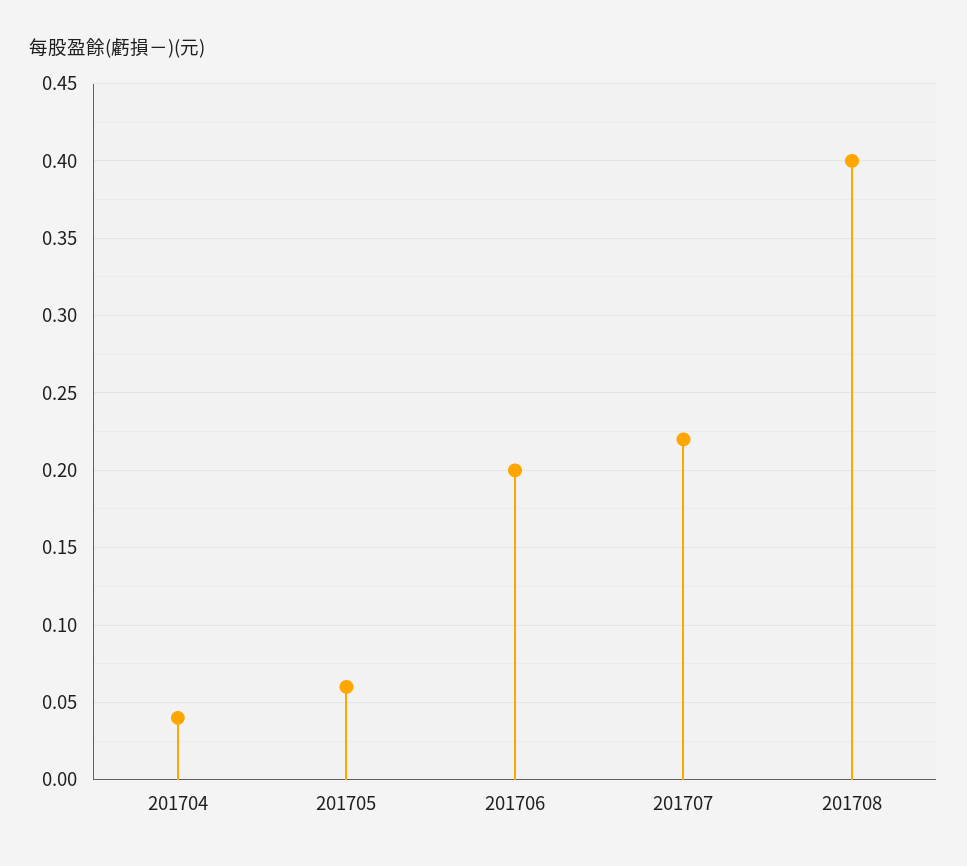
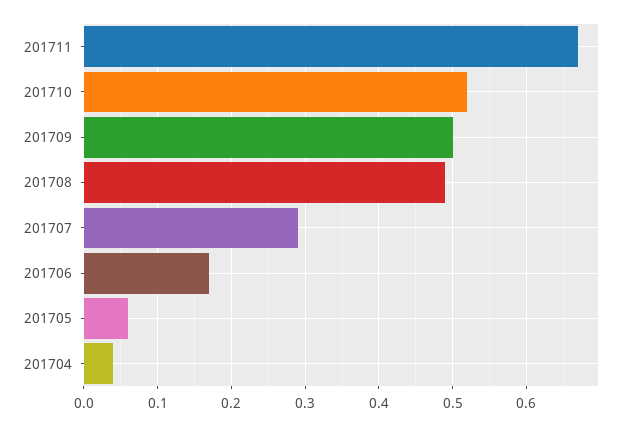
201706: 0.2 -> 0.17
201707: 0.22 -> 0.29
201708: 0.4 -> 0.49
201711: none -> 0.67
201710: none -> 0.52
201709: none -> 0.5

